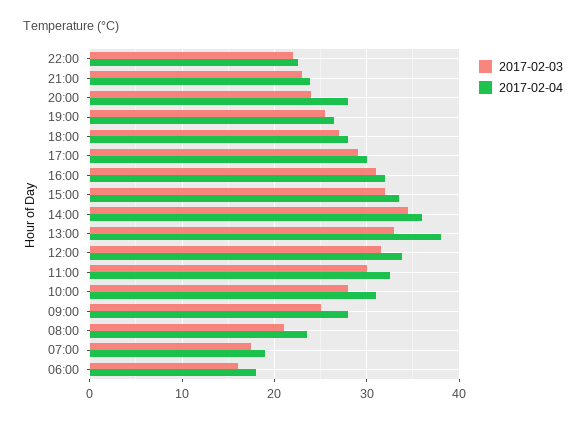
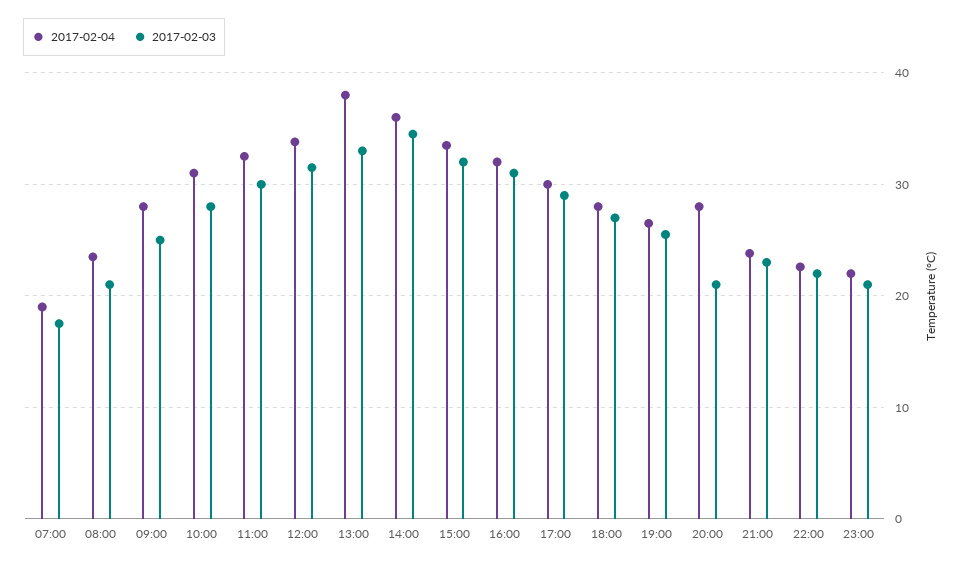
2017-02-03, 20:00: 24 -> 21
2017-02-03, 06:00: 16 -> none
2017-02-04, 06:00: 18 -> none
2017-02-04, 23:00: none -> 22
2017-02-03, 23:00: none -> 21

